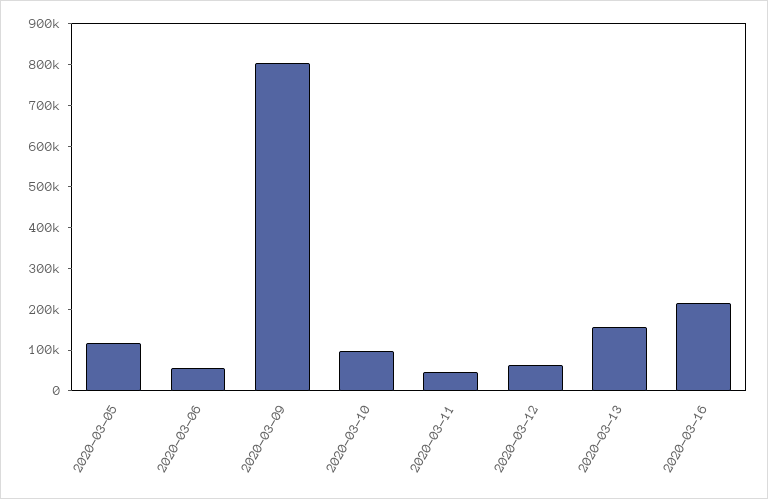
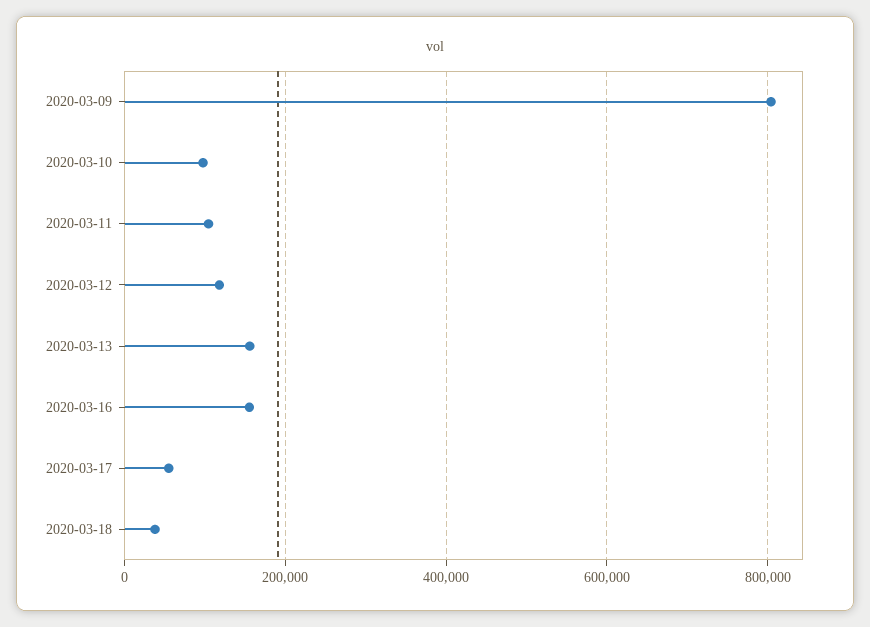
2020-03-05: 120000 -> none
2020-03-06: 60000 -> none
2020-03-11: 40000 -> 100000
2020-03-12: 60000 -> 120000
2020-03-16: 220000 -> 160000
2020-03-17: none -> 60000
2020-03-18: none -> 40000

